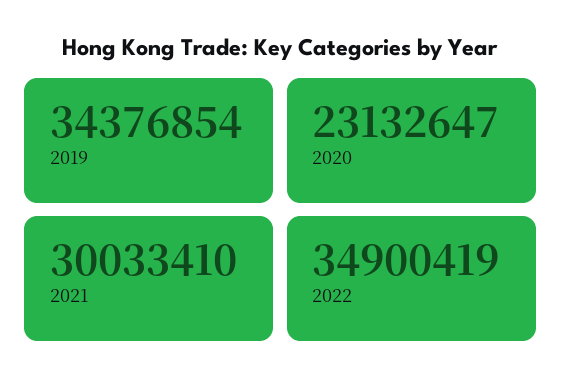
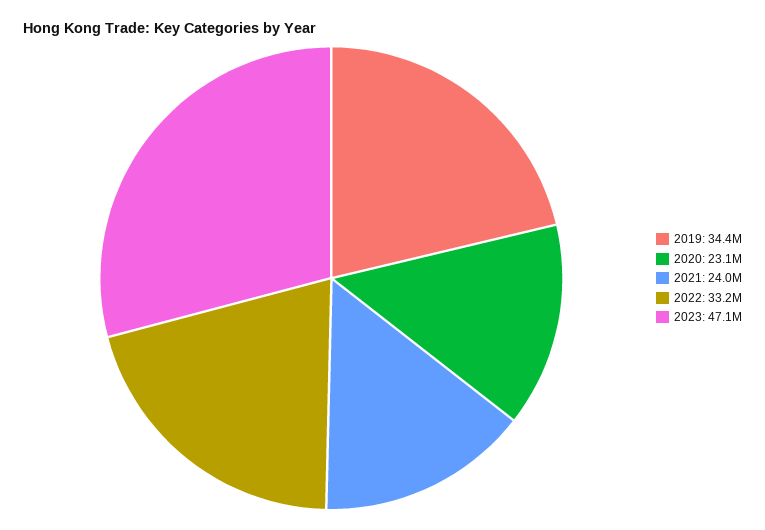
2021: 30033410 -> 24000000
2022: 34900419 -> 33200000
2023: none -> 47100000

